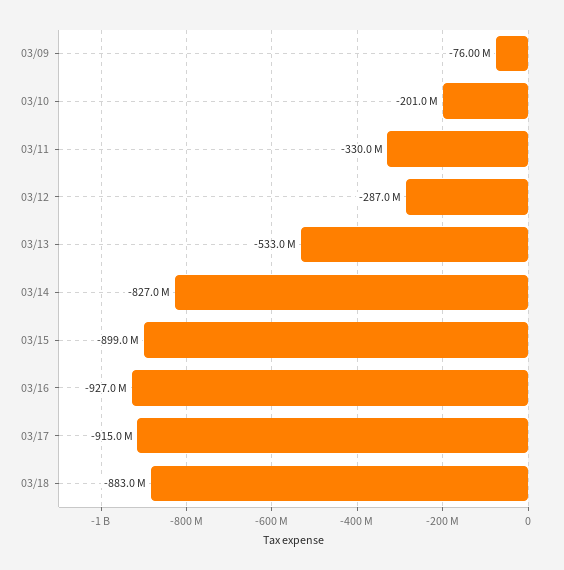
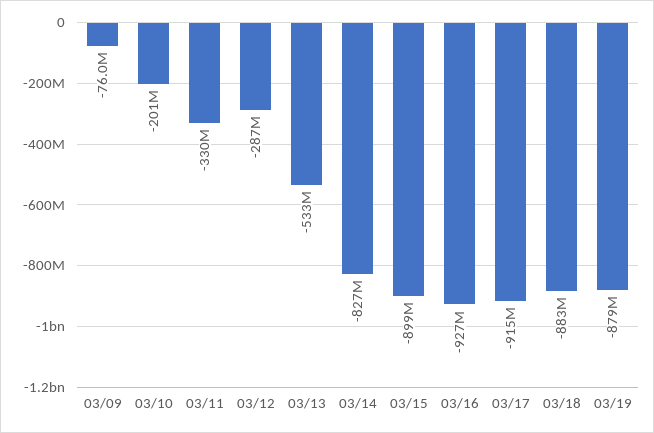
03/19: none -> -879000000

